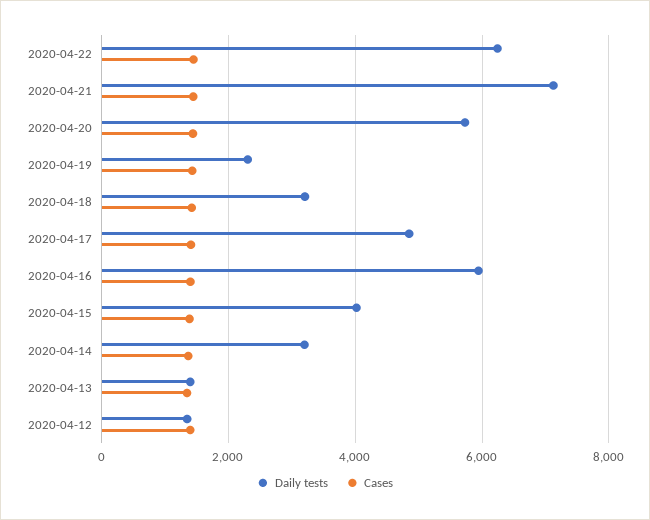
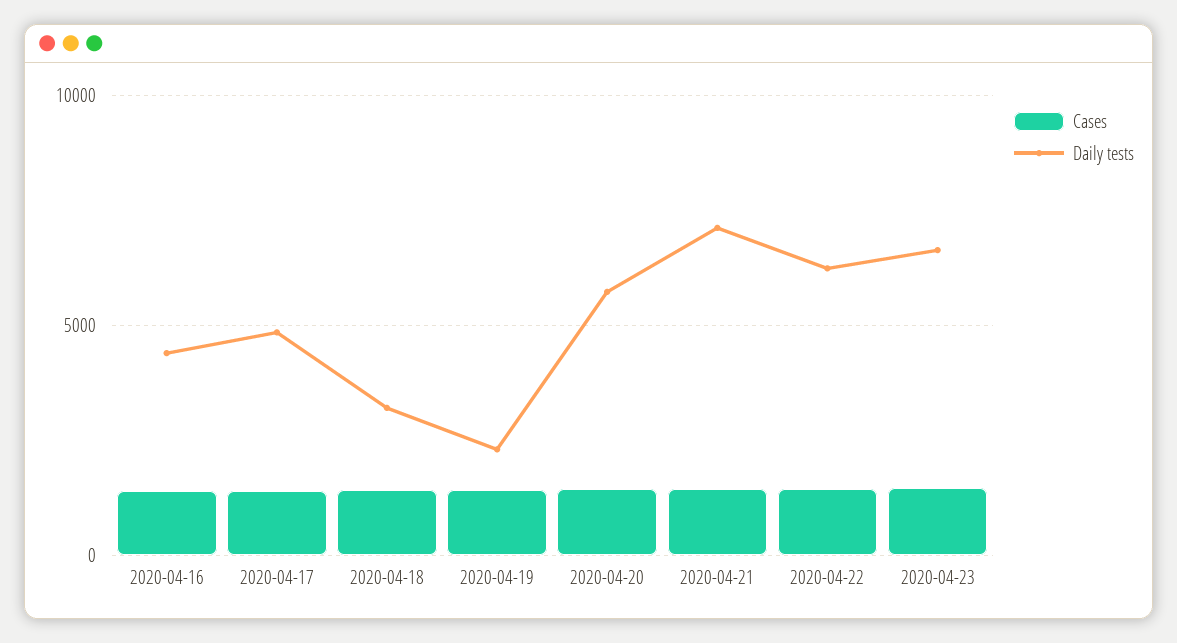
Daily tests, 2020-04-16: 6000 -> 4500
Daily tests, 2020-04-15: 4000 -> none
Cases, 2020-04-15: 1400 -> none
Daily tests, 2020-04-14: 3200 -> none
Cases, 2020-04-14: 1400 -> none
Daily tests, 2020-04-13: 1400 -> none
Cases, 2020-04-13: 1400 -> none
Daily tests, 2020-04-12: 1400 -> none
Cases, 2020-04-12: 1400 -> none
Cases, 2020-04-23: none -> 1500
Daily tests, 2020-04-23: none -> 6500

